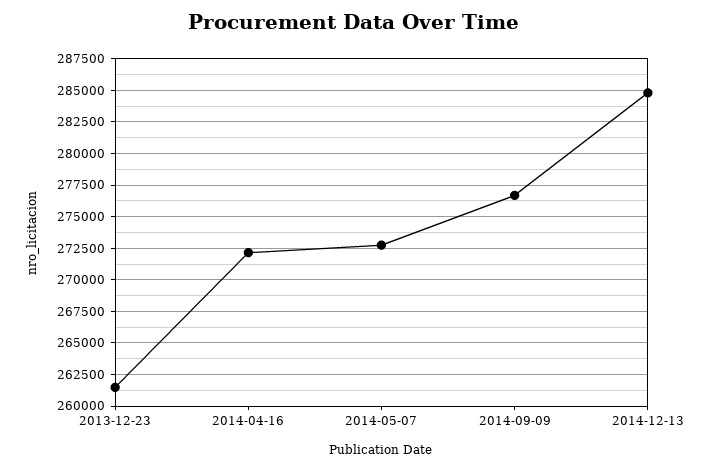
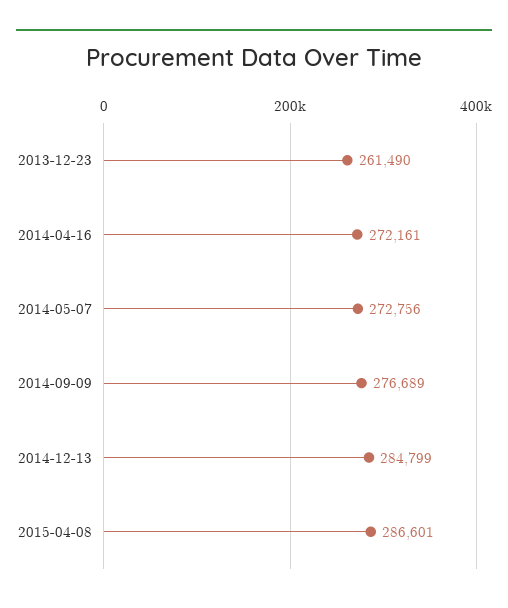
2015-04-08: none -> 286601

